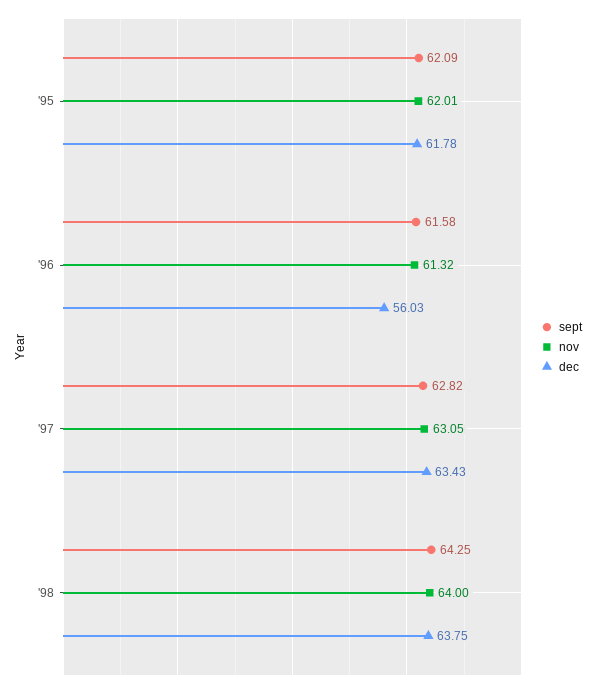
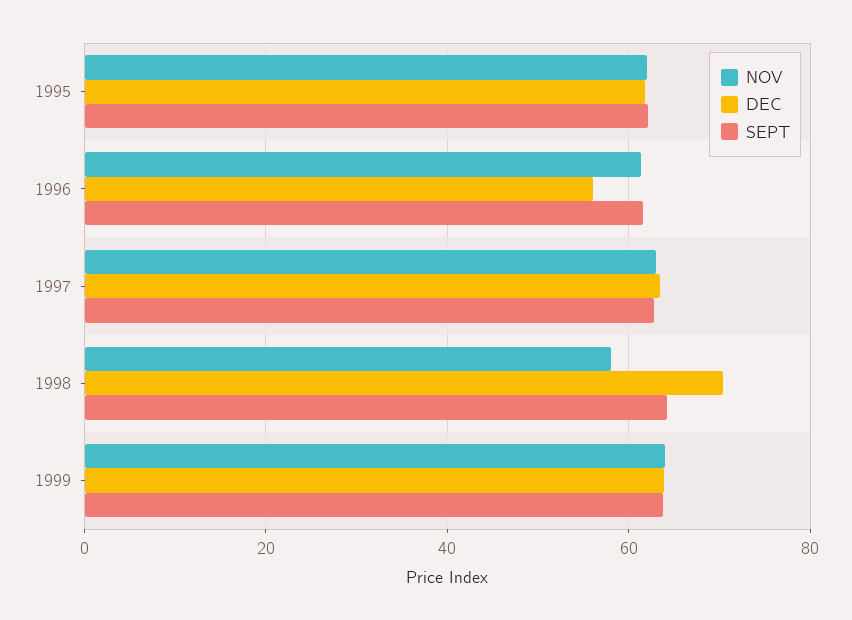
nov, '98: 64 -> 58
dec, '98: 63.75 -> 70
nov, 1999: none -> 64
dec, 1999: none -> 64
sept, 1999: none -> 64

